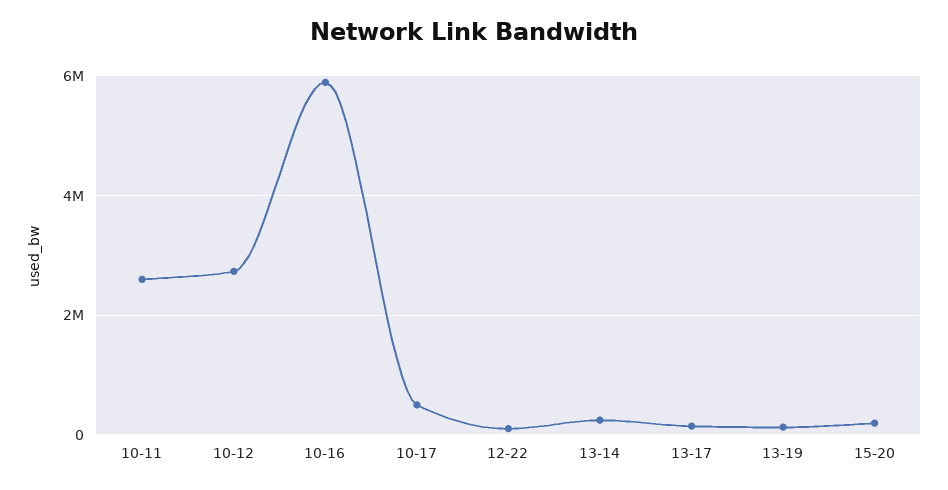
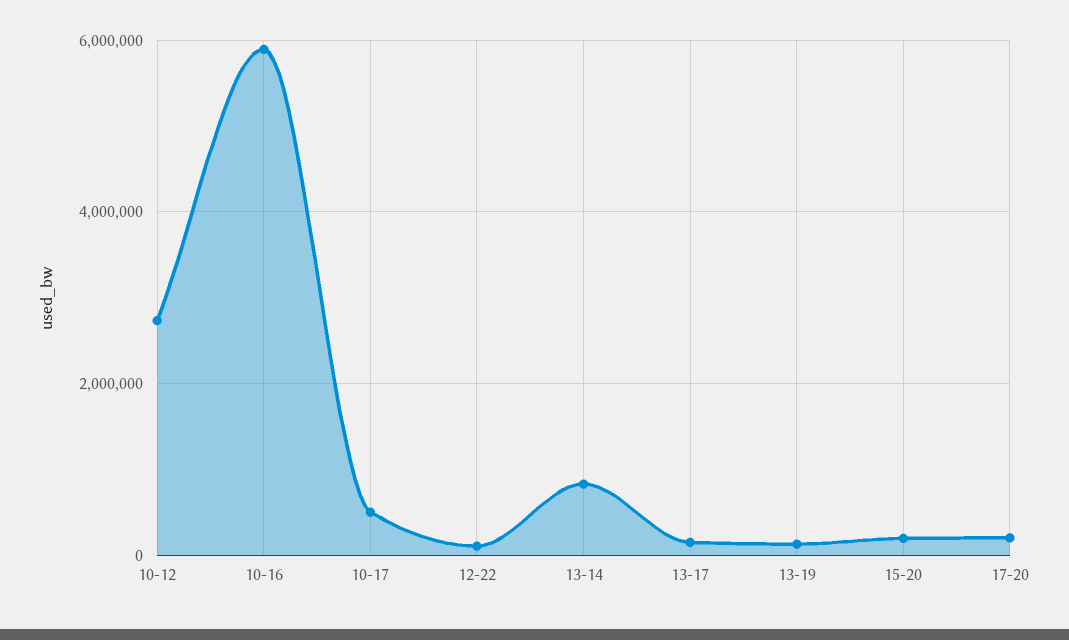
10-11: 2600000 -> none
13-14: 200000 -> 800000
17-20: none -> 200000

